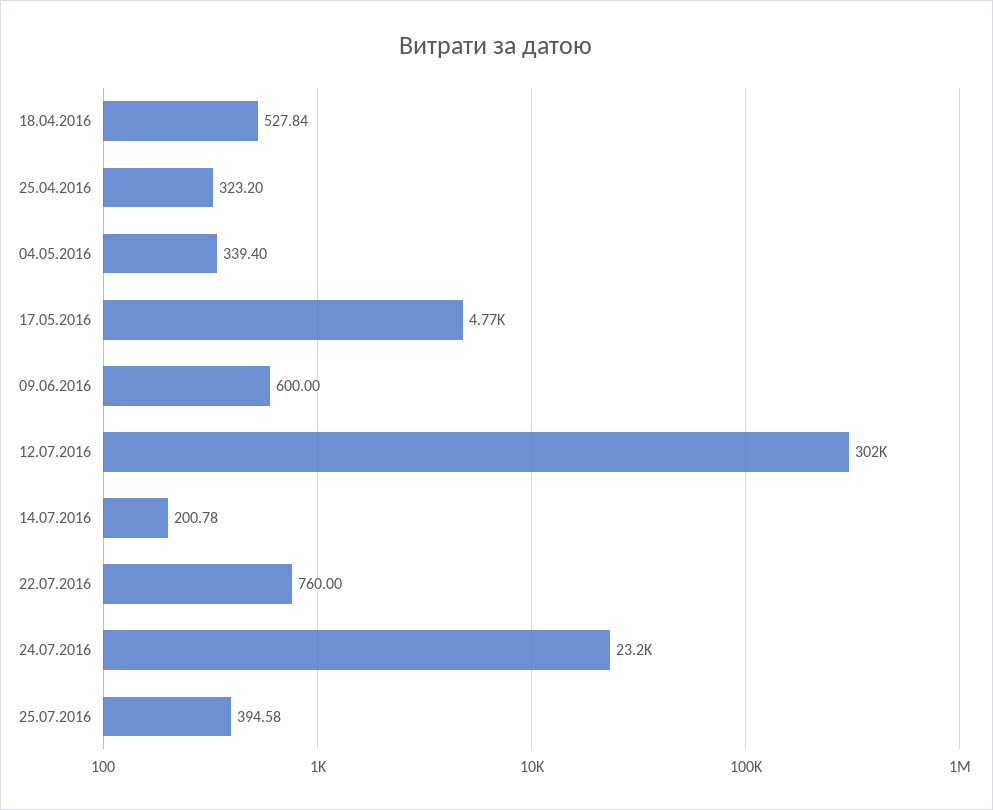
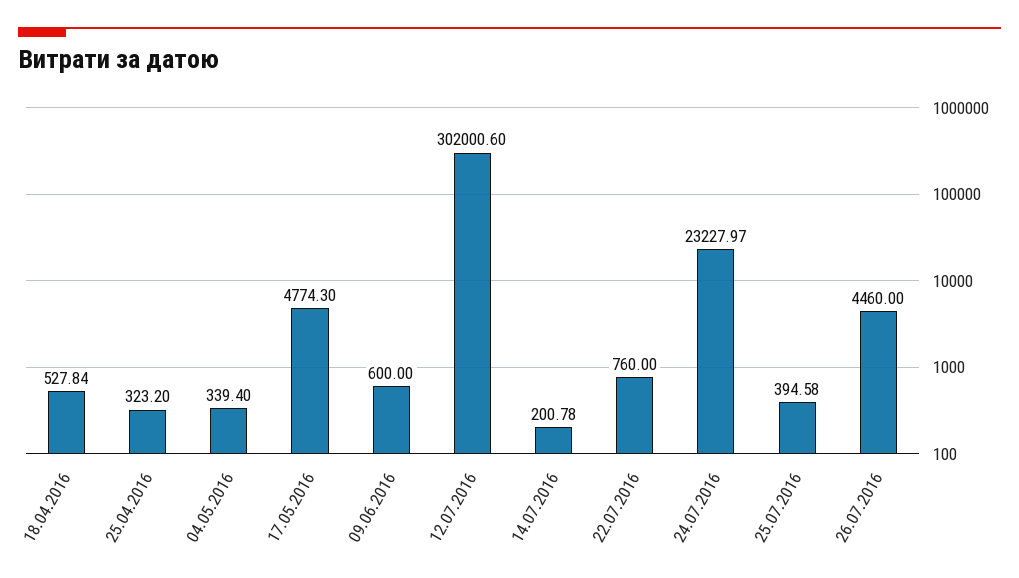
26.07.2016: none -> 4460

